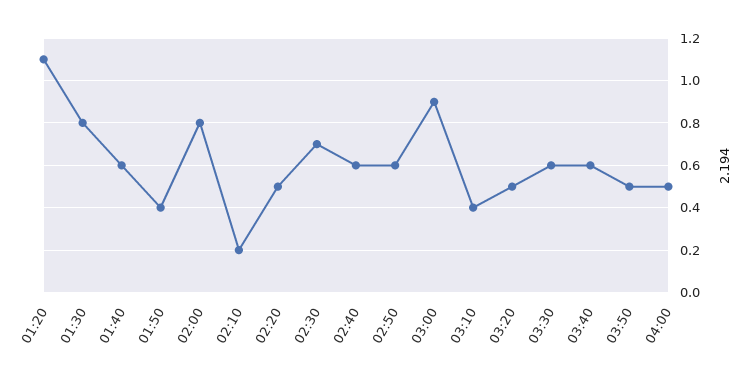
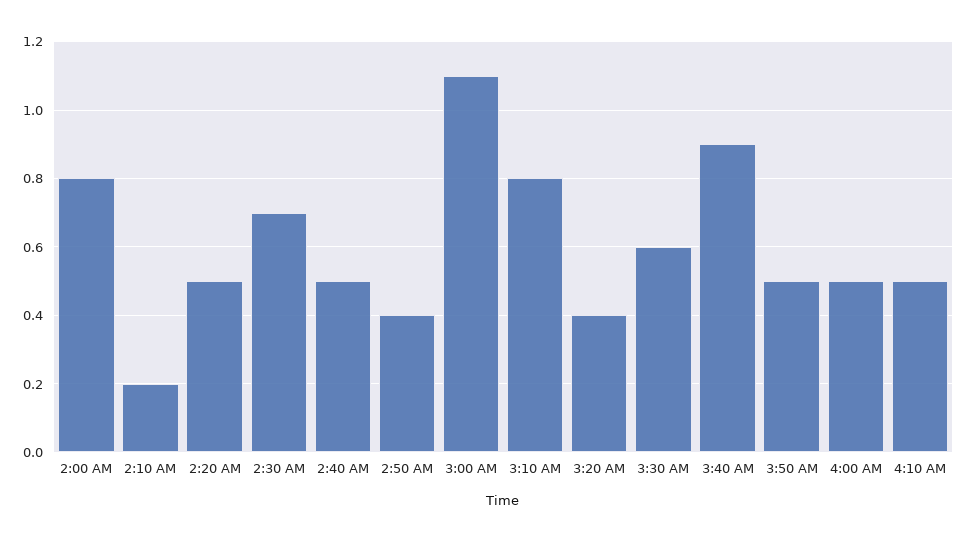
01:20: 1.1 -> none
01:30: 0.8 -> none
01:40: 0.6 -> none
01:50: 0.4 -> none
02:40: 0.6 -> 0.5
02:50: 0.6 -> 0.4
03:00: 0.9 -> 1.1
03:10: 0.4 -> 0.8
03:20: 0.5 -> 0.4
03:40: 0.6 -> 0.9
4:10 AM: none -> 0.5

